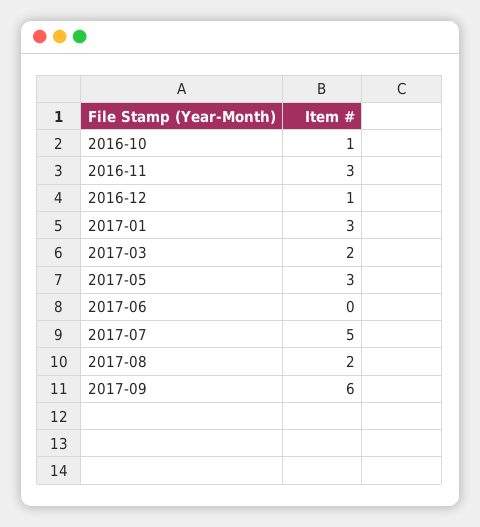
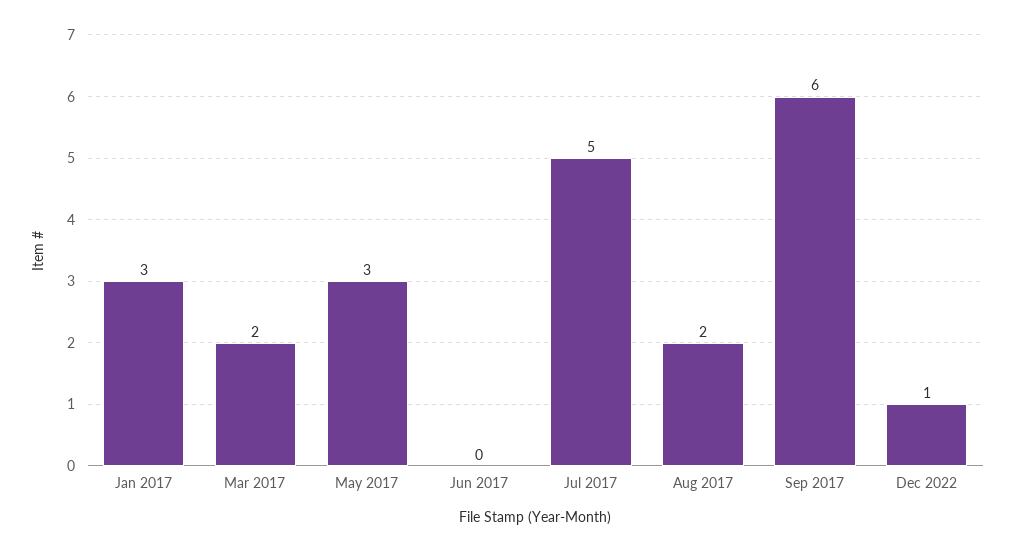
2016-10: 1 -> none
2016-11: 3 -> none
2016-12: 1 -> none
Dec 2022: none -> 1

